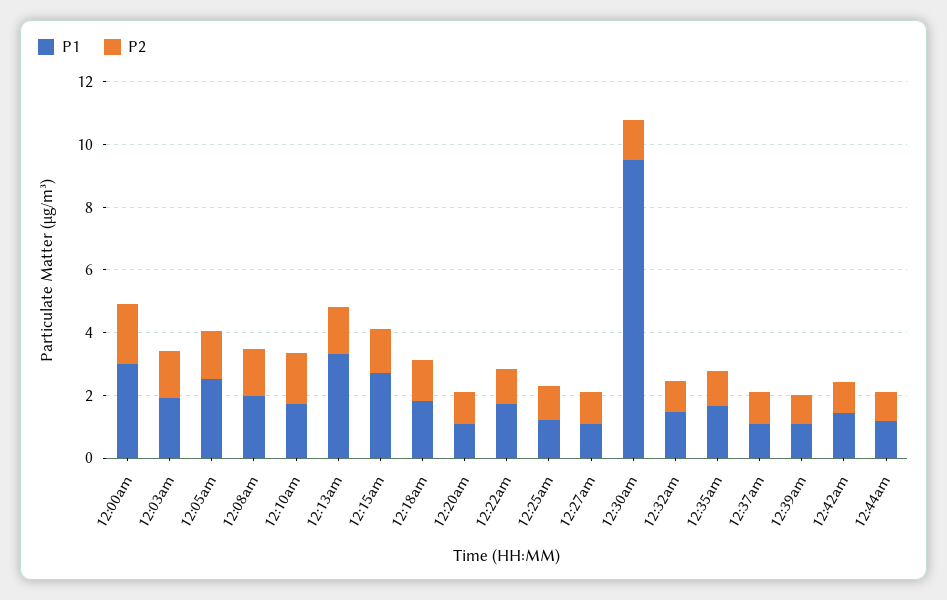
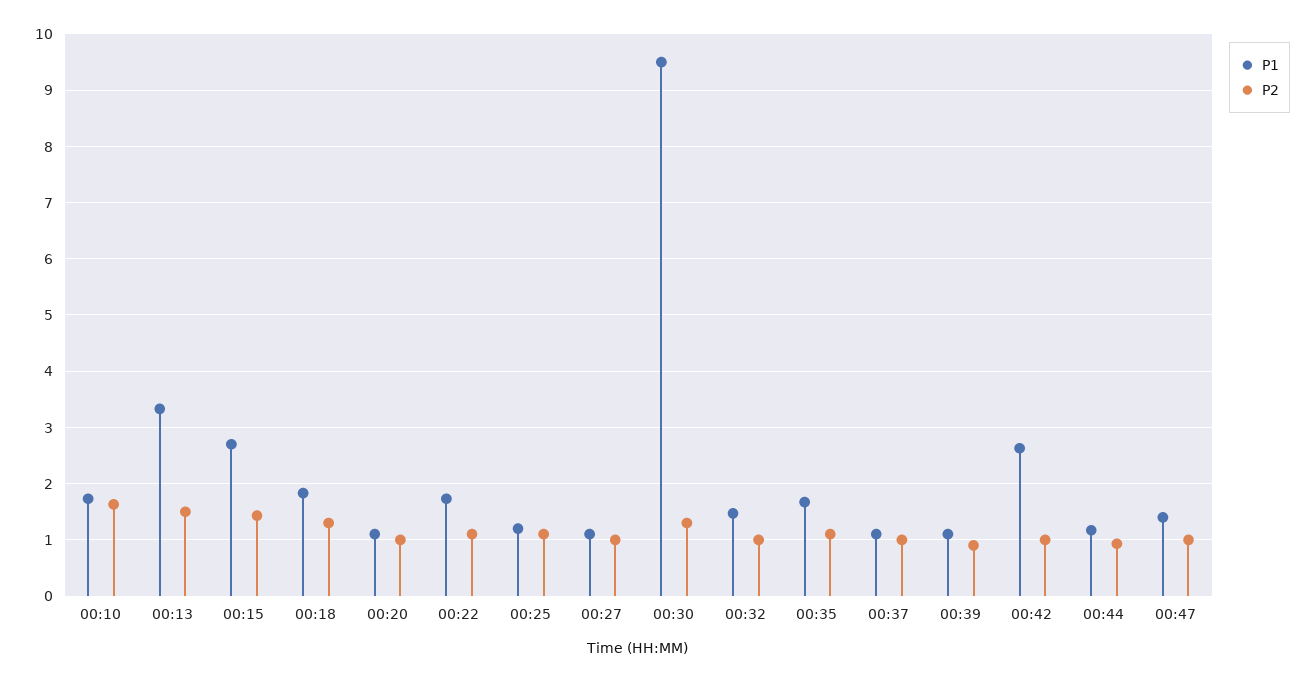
P1, 12:00am: 3 -> none
P2, 12:00am: 2 -> none
P1, 12:03am: 2 -> none
P2, 12:03am: 1.5 -> none
P1, 12:05am: 2.5 -> none
P2, 12:05am: 1.5 -> none
P1, 12:08am: 2 -> none
P2, 12:08am: 1.5 -> none
P1, 12:42am: 1.5 -> 2.6
P1, 00:47: none -> 1.4
P2, 00:47: none -> 1

